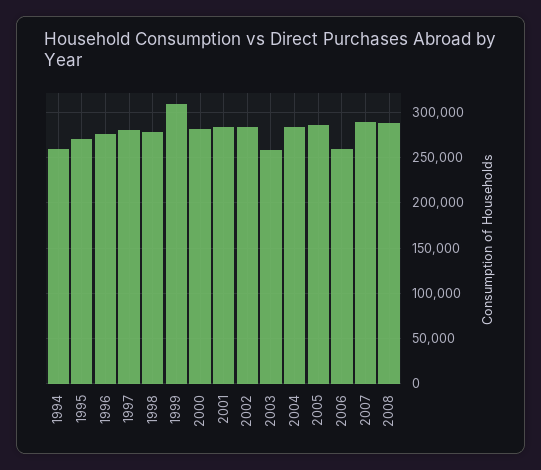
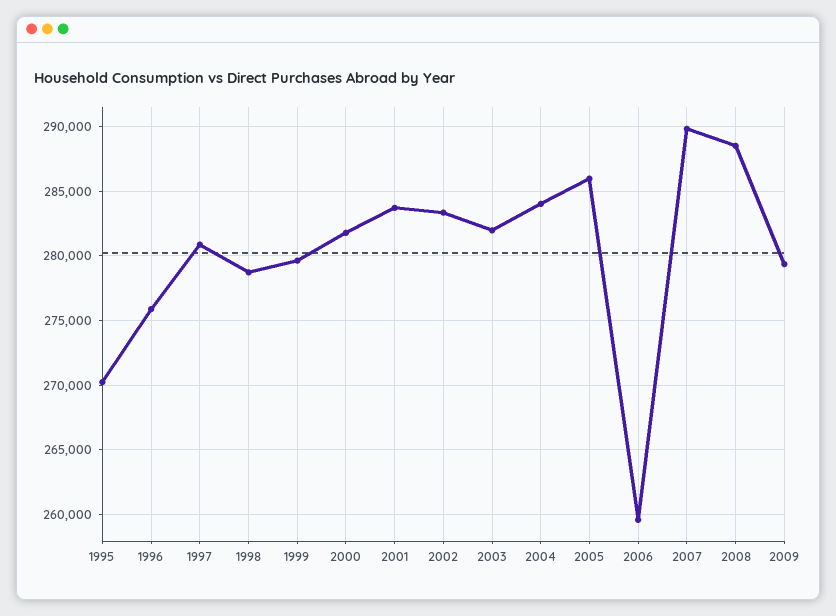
1994: 260000 -> none
1999: 310000 -> 279500
2003: 260000 -> 282000
2009: none -> 279500

